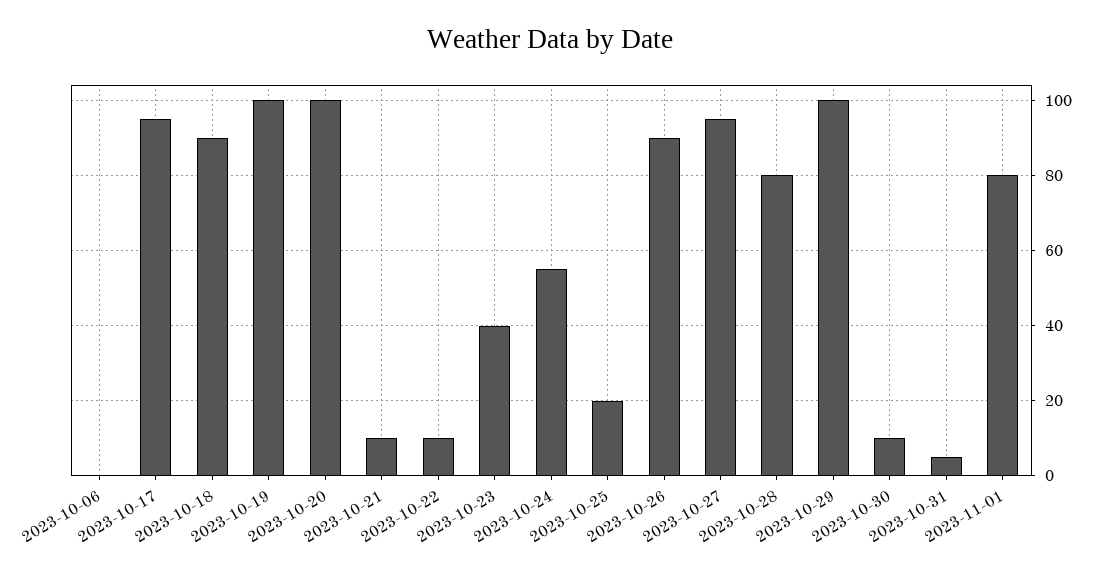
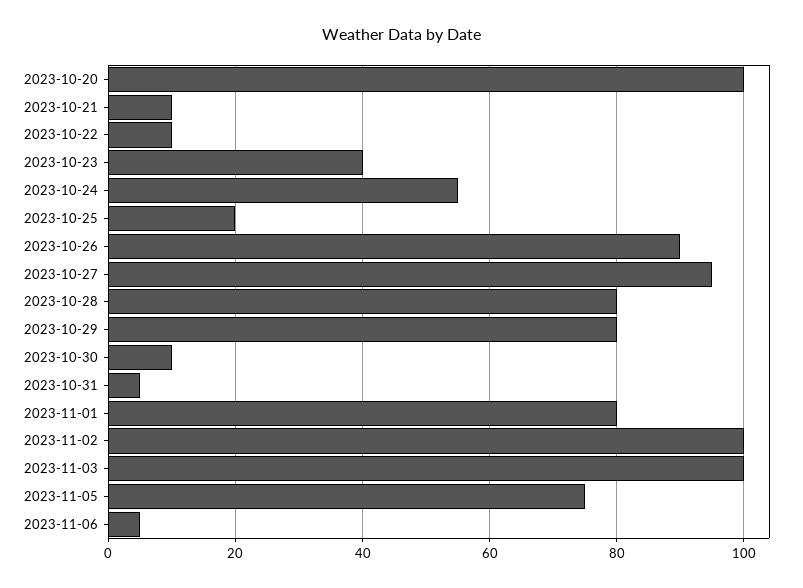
2023-10-06: 0 -> none
2023-10-17: 95 -> none
2023-10-18: 90 -> none
2023-10-19: 100 -> none
2023-10-29: 100 -> 80
2023-11-02: none -> 100
2023-11-03: none -> 100
2023-11-05: none -> 75
2023-11-06: none -> 5

